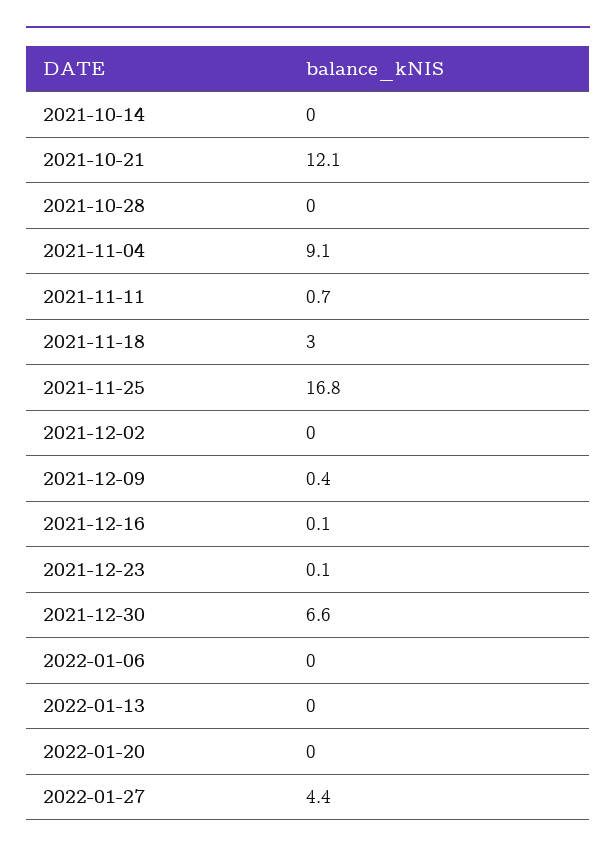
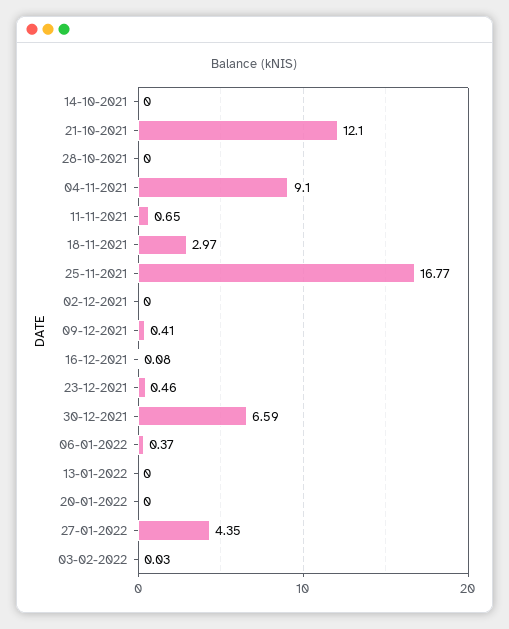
2021-12-23: 0.1 -> 0.46
2022-01-06: 0 -> 0.37
03-02-2022: none -> 0.03

